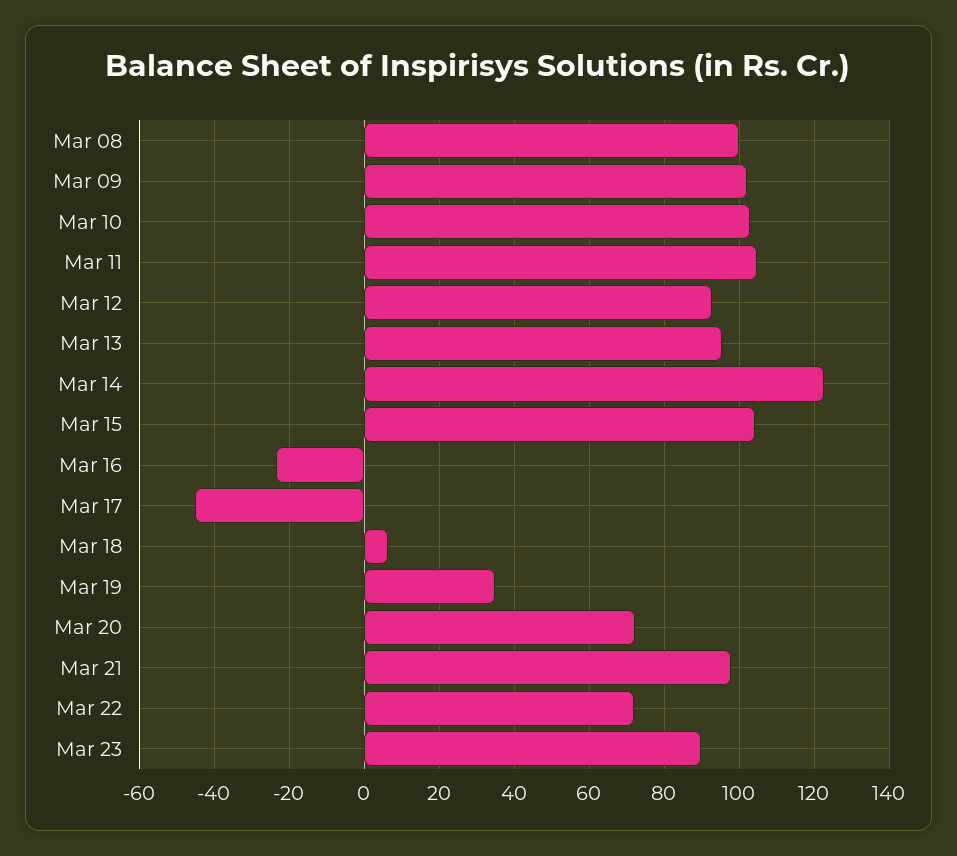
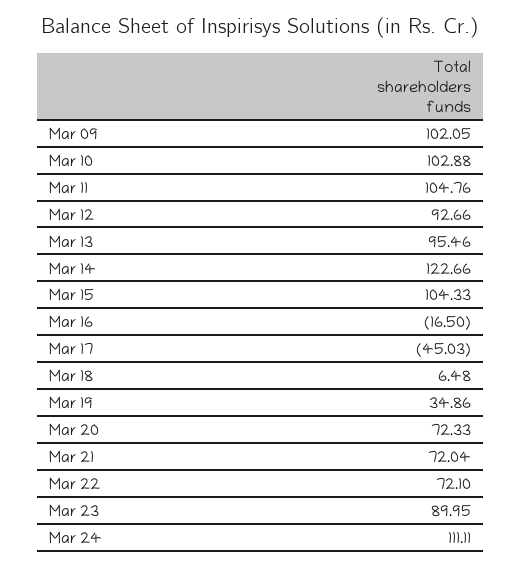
Mar 08: 100 -> none
Mar 16: -24 -> -16.5
Mar 21: 98 -> 72.04
Mar 24: none -> 111.11

